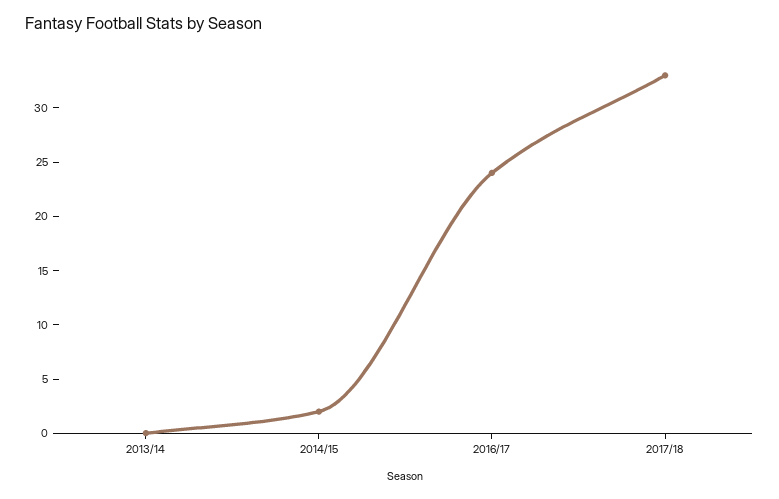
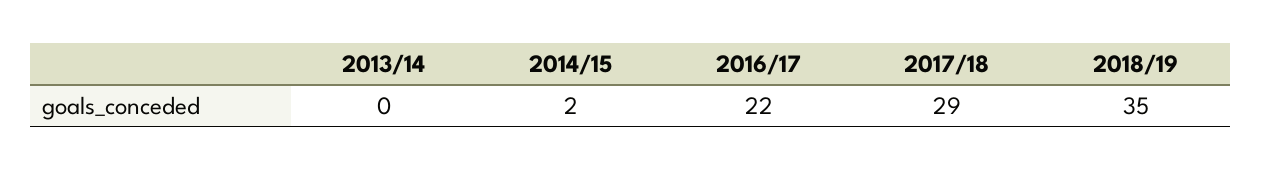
2016/17: 24 -> 22
2017/18: 33 -> 29
2018/19: none -> 35

